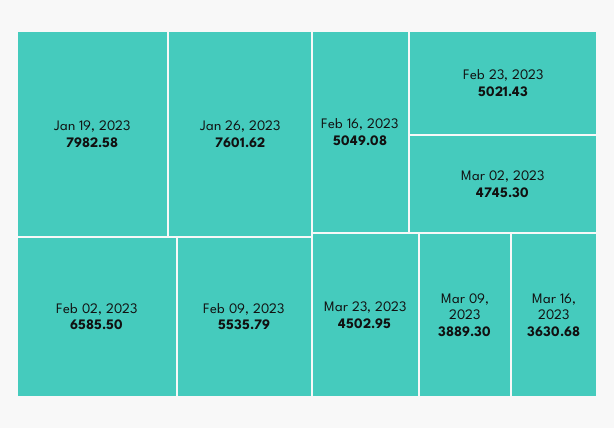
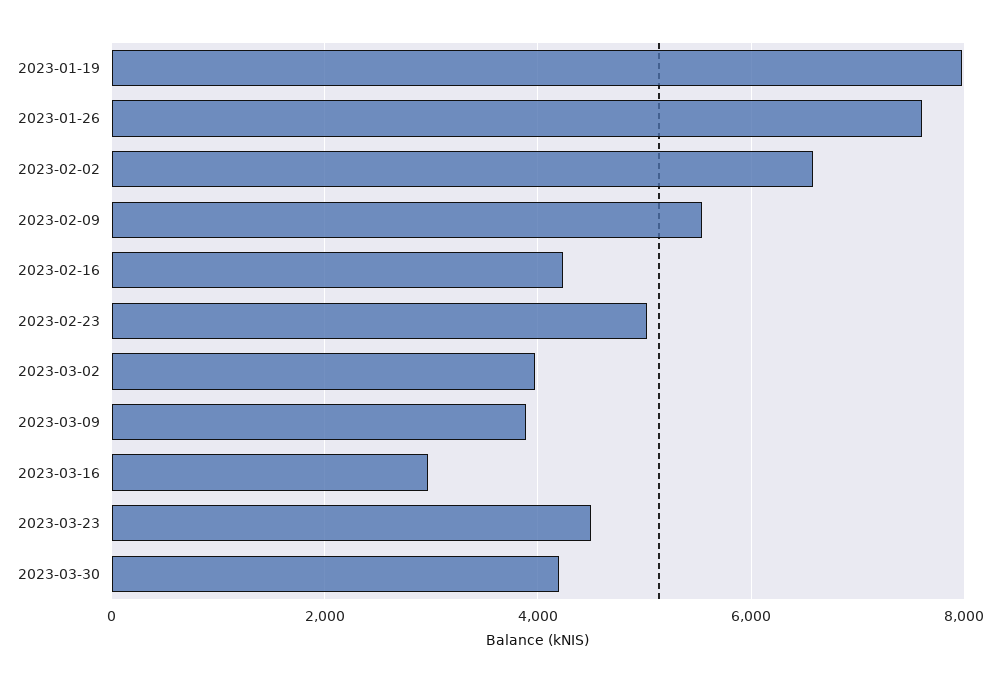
Feb 16, 2023: 5049.08 -> 4200
Mar 02, 2023: 4745.3 -> 4000
Mar 16, 2023: 3630.68 -> 3000
2023-03-30: none -> 4200

